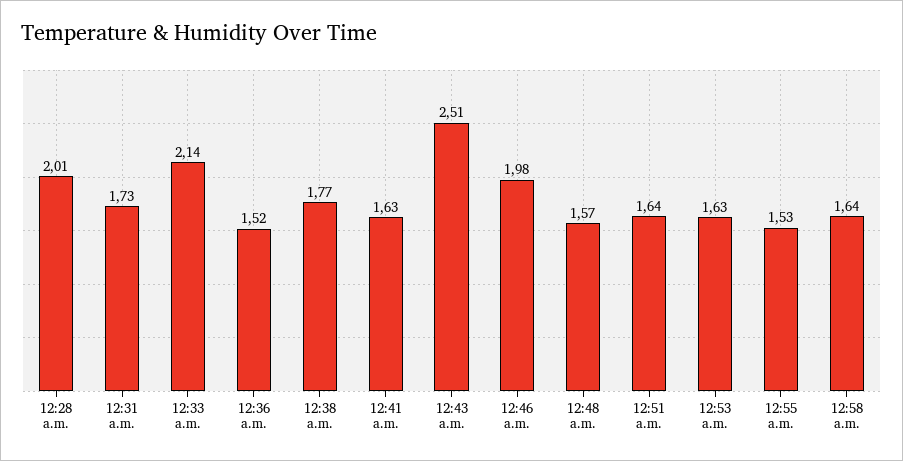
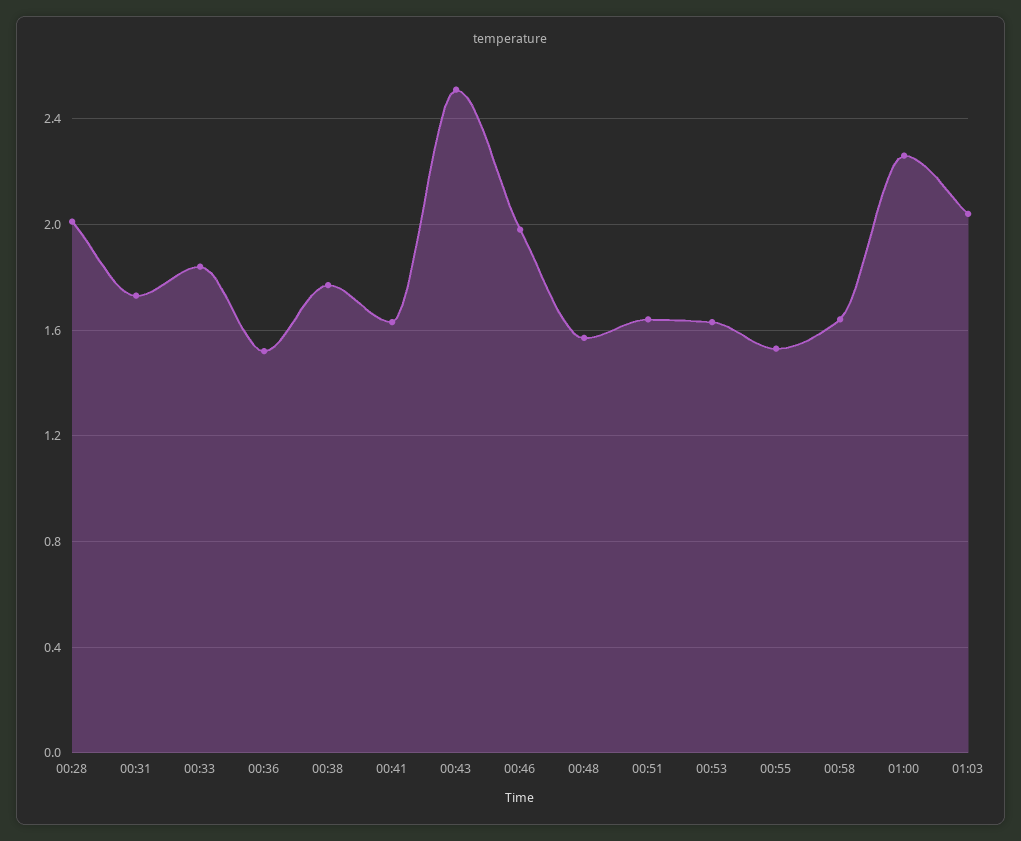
12:33 a.m.: 2.14 -> 1.85
01:00: none -> 2.25
01:03: none -> 2.05

